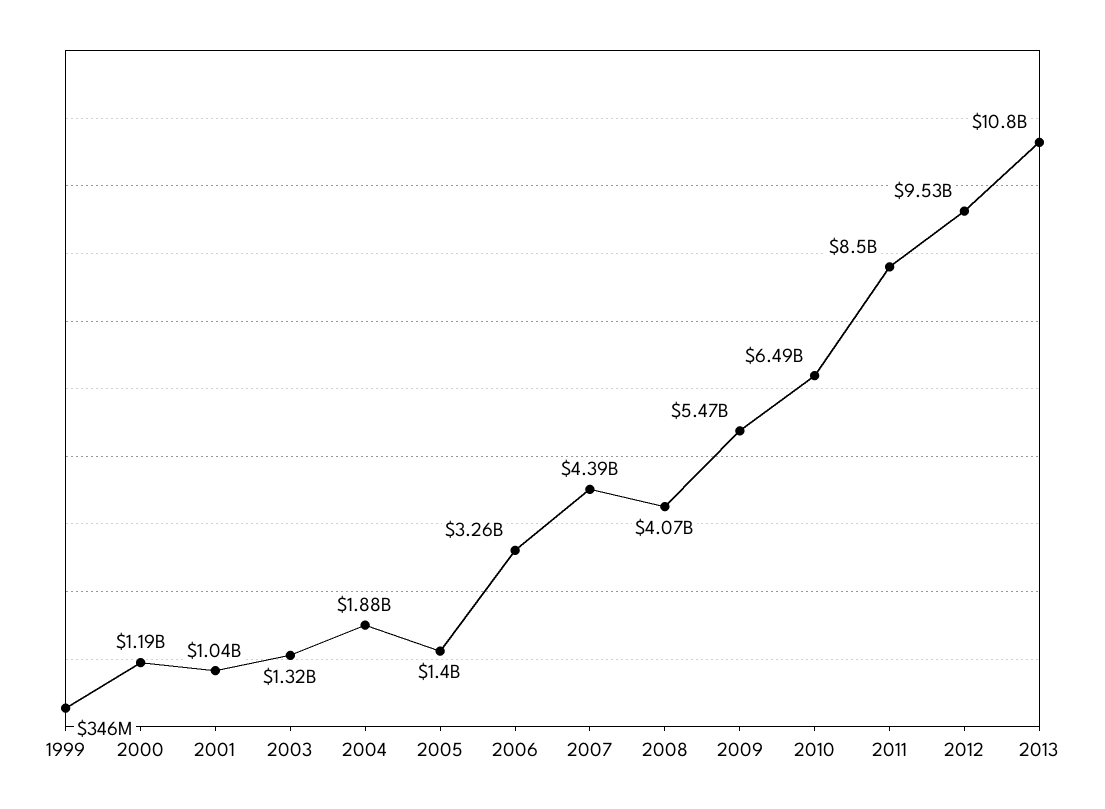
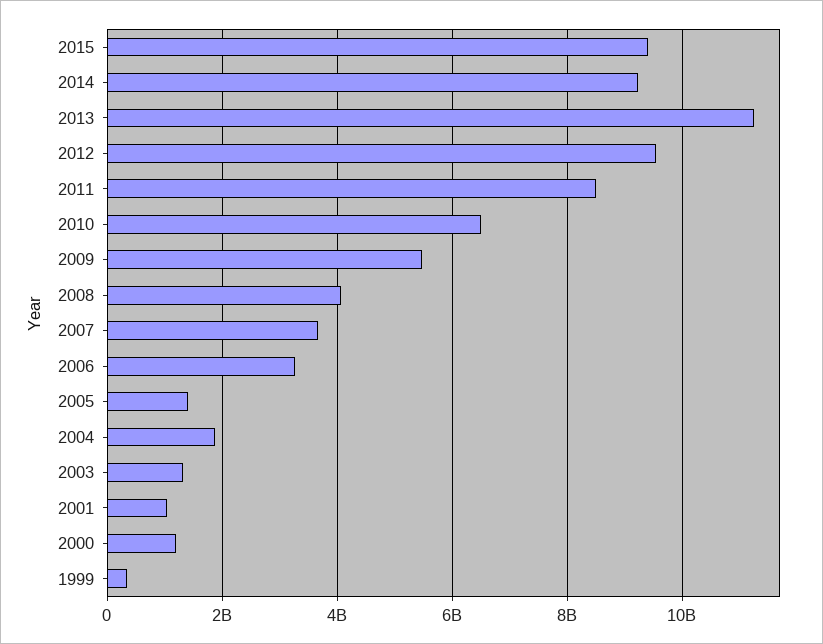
2007: 4390000000 -> 3600000000
2013: 10800000000 -> 11200000000
2015: none -> 9400000000
2014: none -> 9200000000

